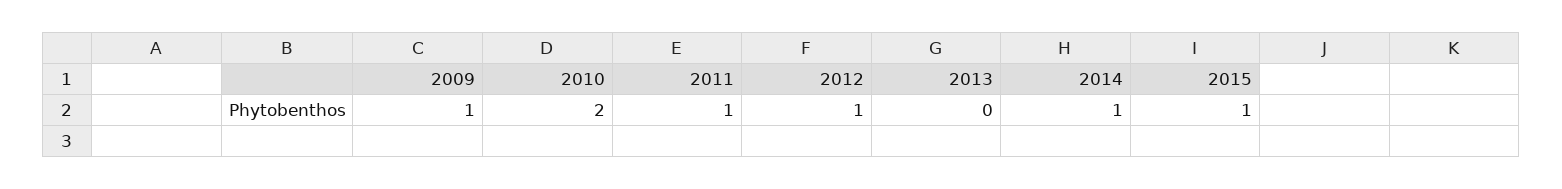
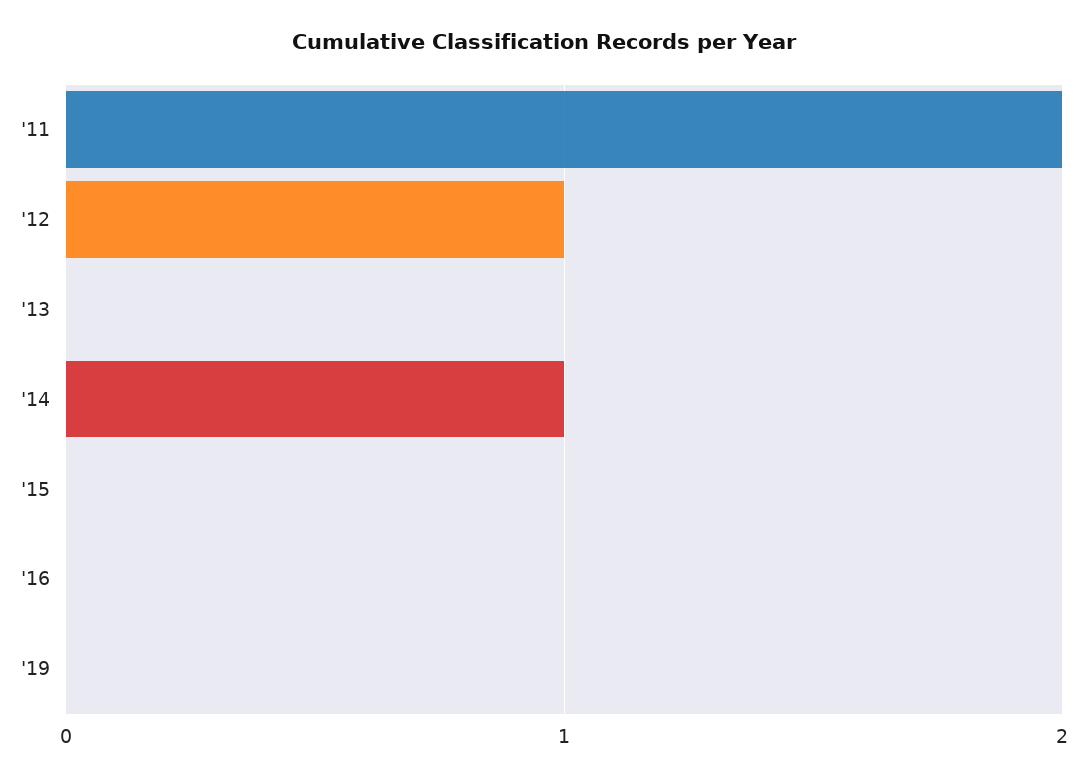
2009: 1 -> none
2010: 2 -> none
2011: 1 -> 2
2015: 1 -> 0
'16: none -> 0
'19: none -> 0

